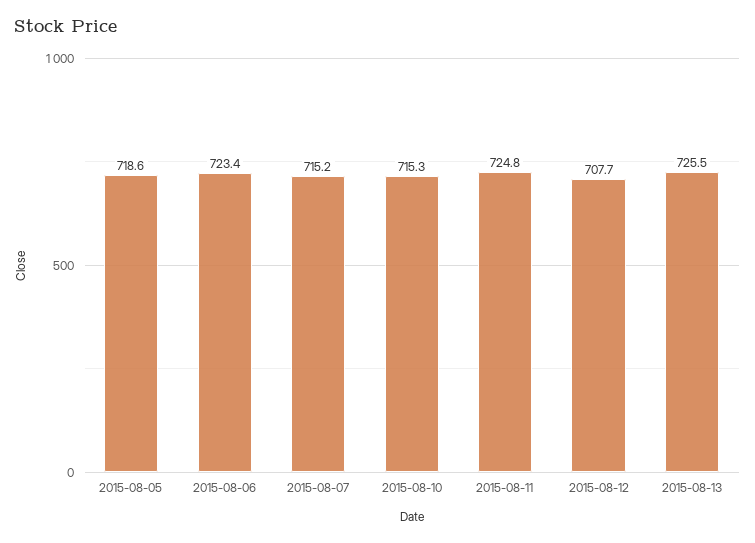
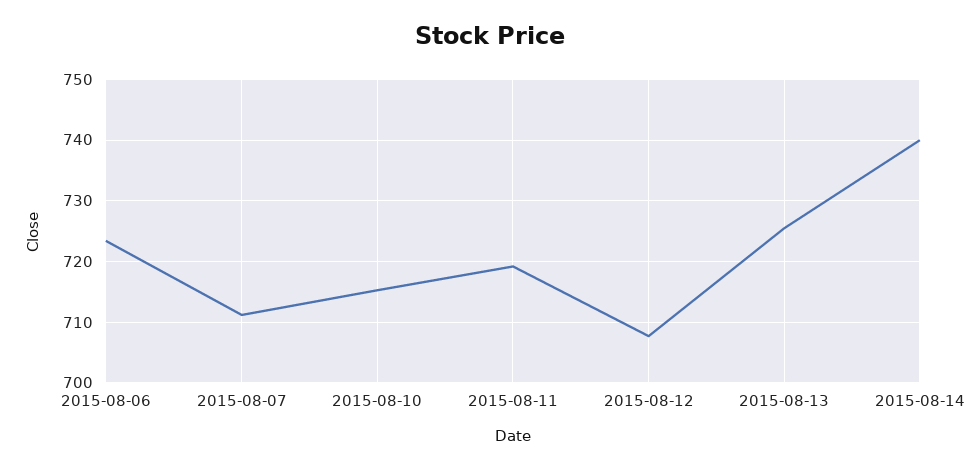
2015-08-05: 718.6 -> none
2015-08-07: 715.2 -> 711
2015-08-11: 724.8 -> 719
2015-08-14: none -> 740

